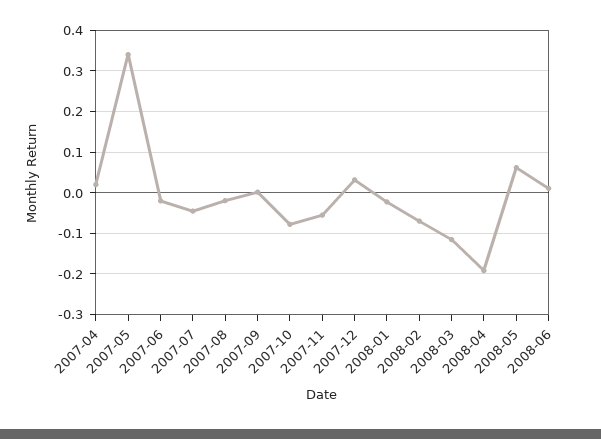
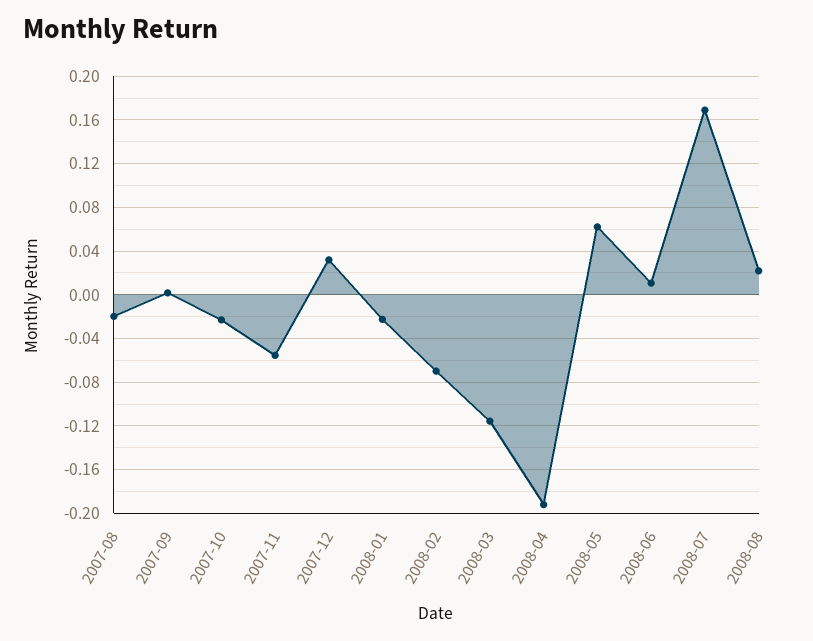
2007-04: 0.02 -> none
2007-05: 0.34 -> none
2007-06: -0.02 -> none
2007-07: -0.04 -> none
2007-10: -0.08 -> -0.02
2008-07: none -> 0.17
2008-08: none -> 0.02

